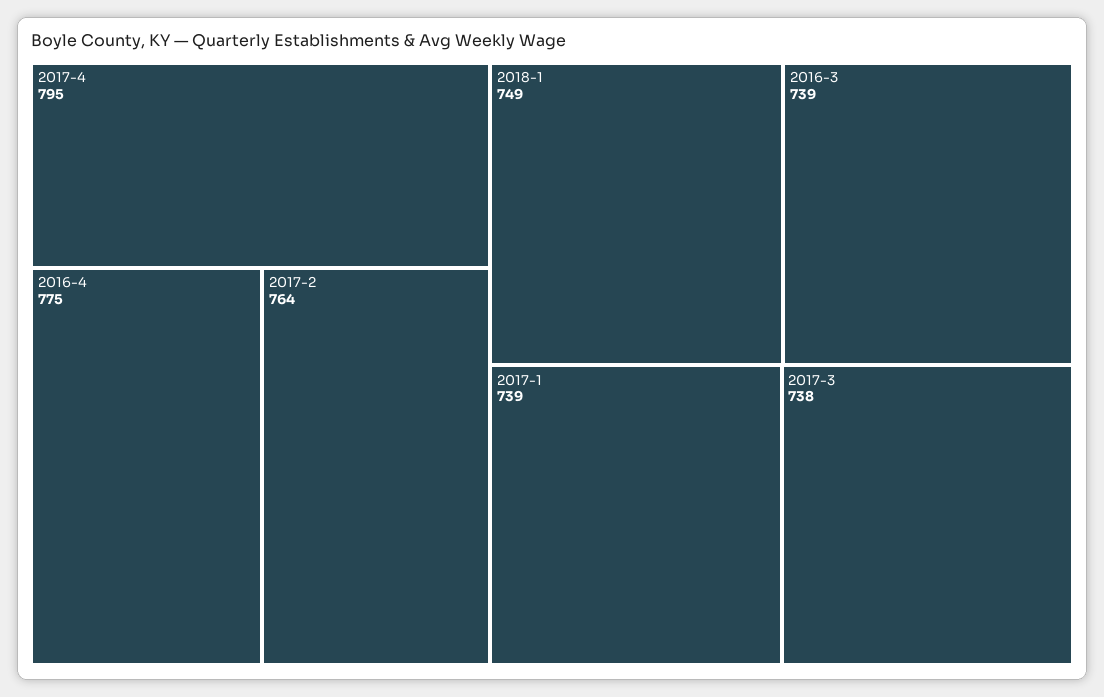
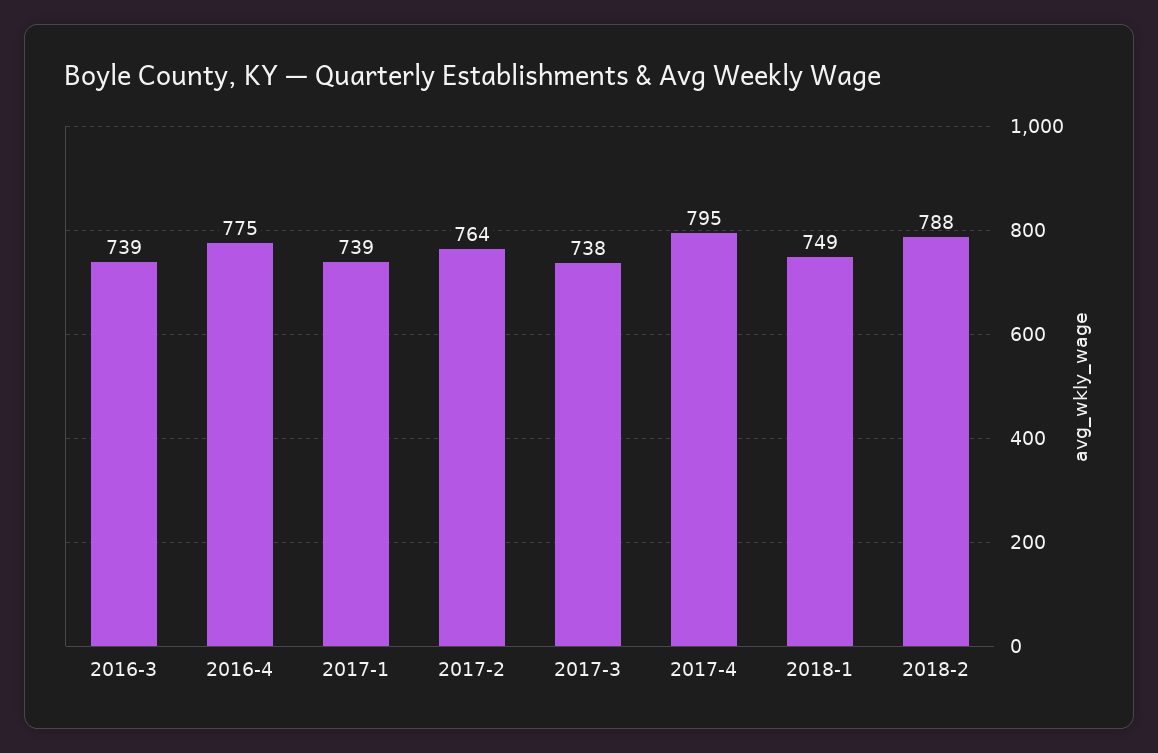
2018-2: none -> 788

